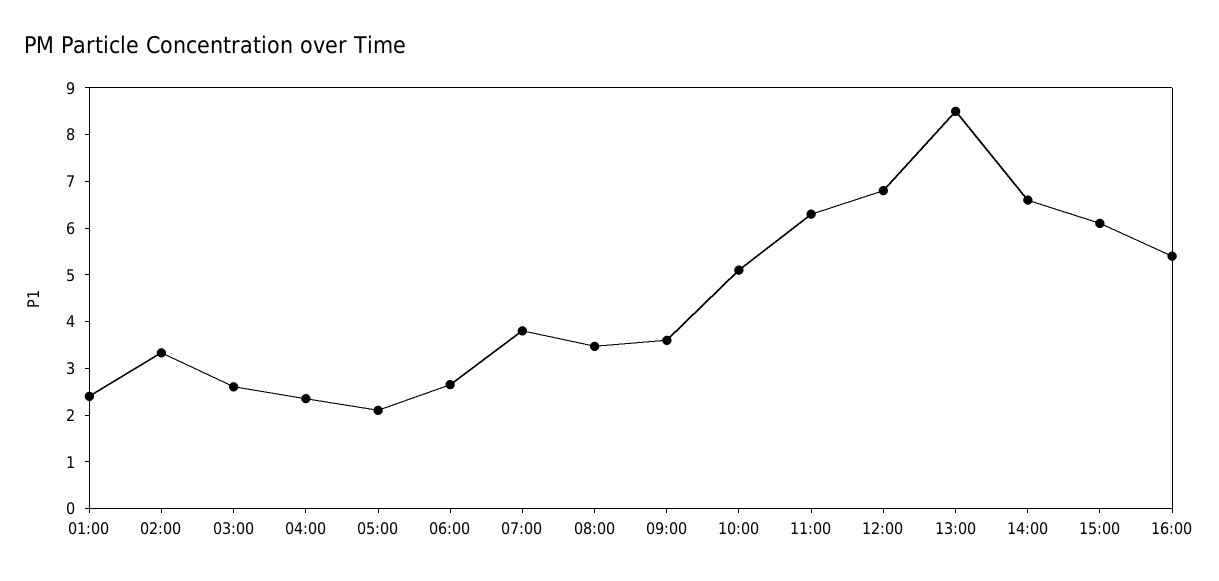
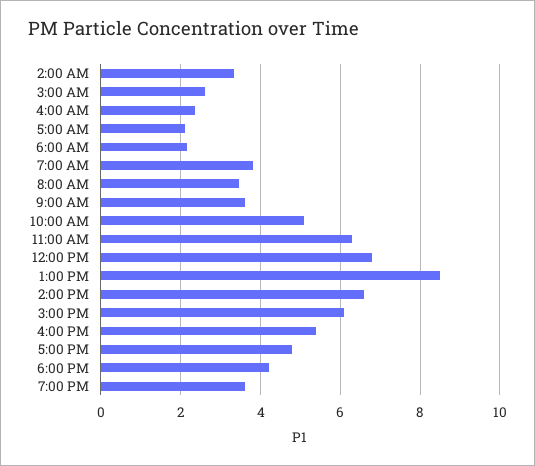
01:00: 2.4 -> none
06:00: 2.6 -> 2.2
5:00 PM: none -> 4.8
6:00 PM: none -> 4.2
7:00 PM: none -> 3.6

